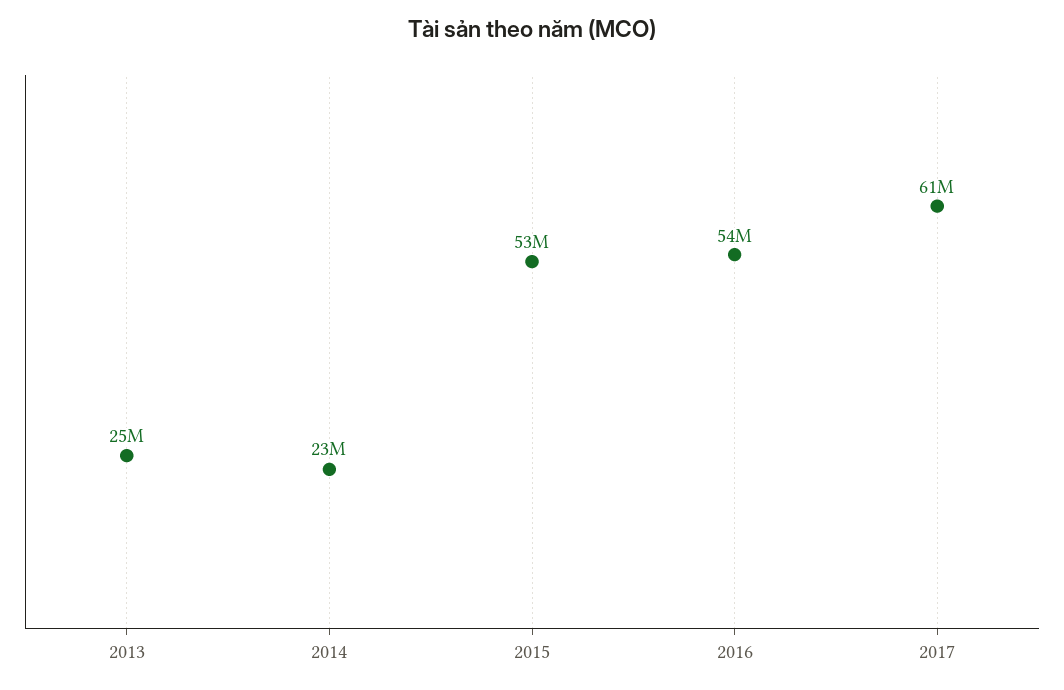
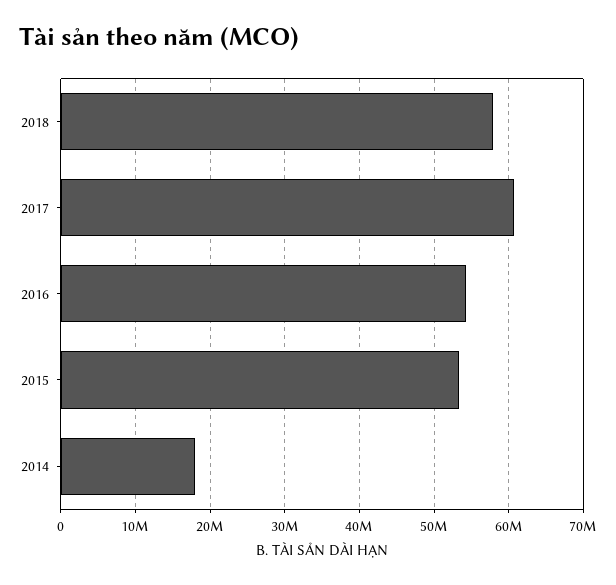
2013: 25000000 -> none
2014: 23000000 -> 18000000
2018: none -> 58000000

